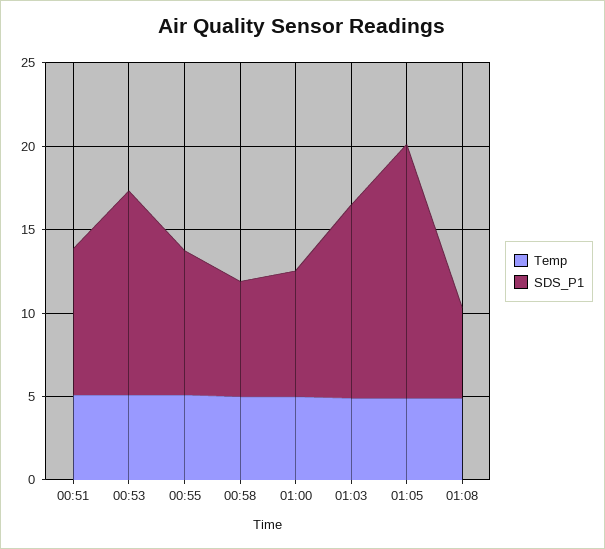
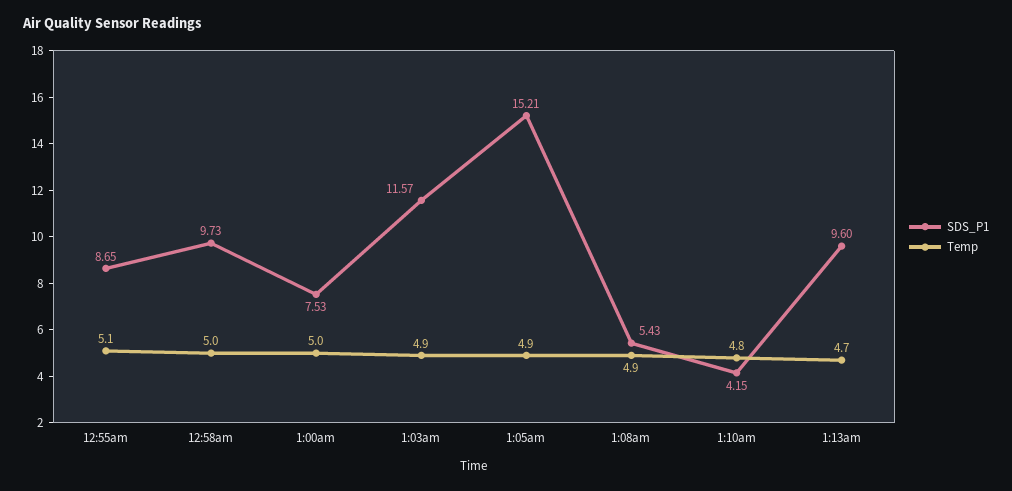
Temp, 00:51: 5 -> none
SDS_P1, 00:51: 9 -> none
Temp, 00:53: 5 -> none
SDS_P1, 00:53: 12 -> none
SDS_P1, 00:58: 7 -> 9.73
SDS_P1, 1:10am: none -> 4.15
Temp, 1:10am: none -> 4.8
SDS_P1, 1:13am: none -> 9.6
Temp, 1:13am: none -> 4.7

